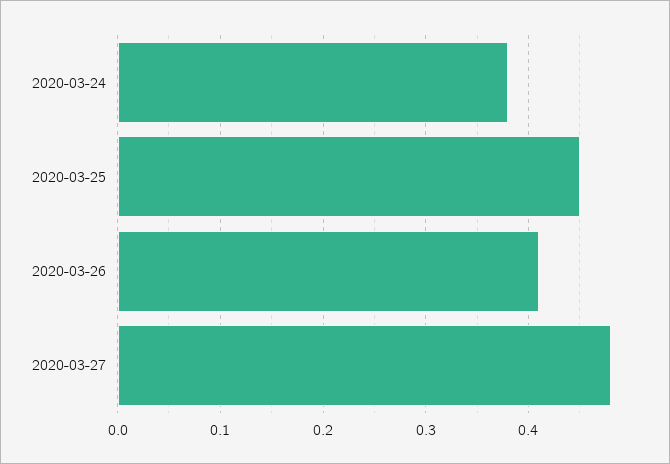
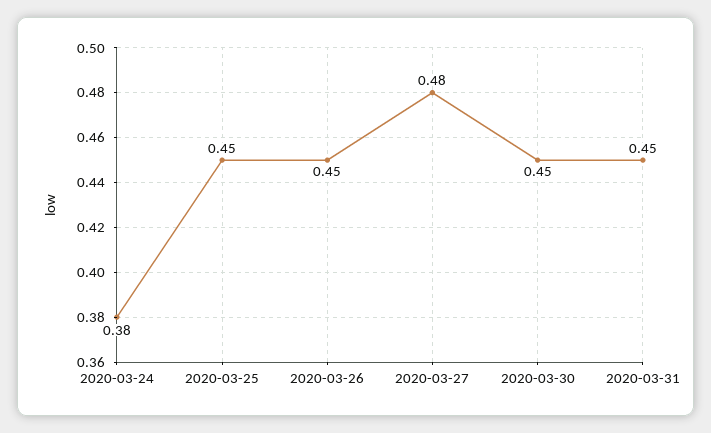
2020-03-26: 0.41 -> 0.45
2020-03-30: none -> 0.45
2020-03-31: none -> 0.45

